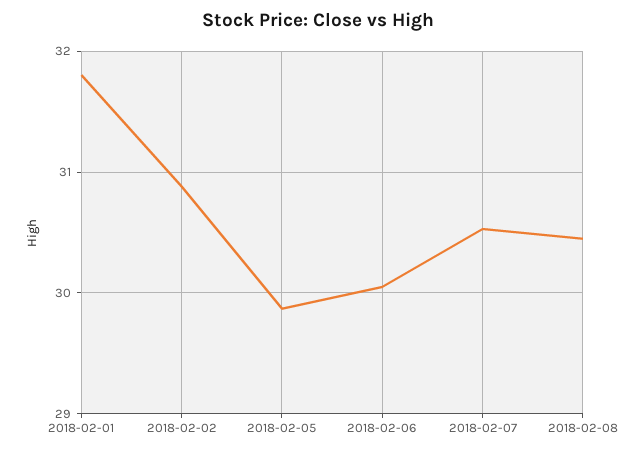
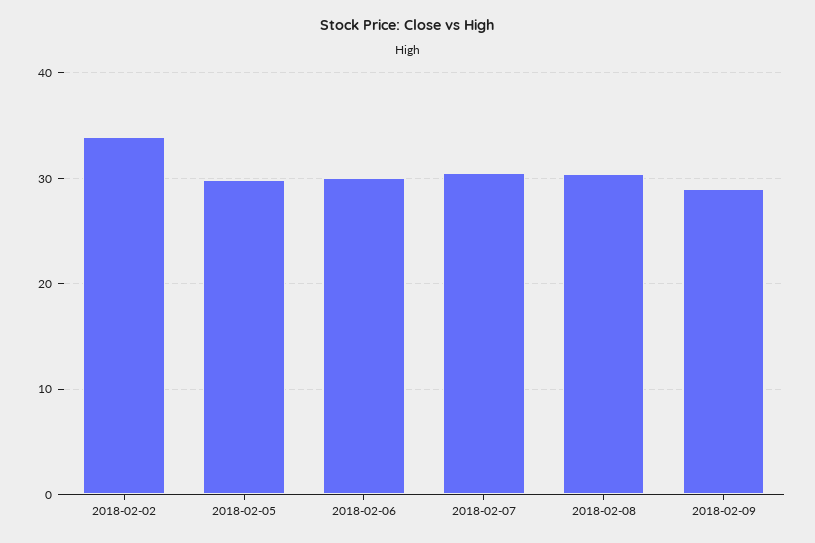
2018-02-01: 31.8 -> none
2018-02-02: 30.9 -> 34
2018-02-09: none -> 29

